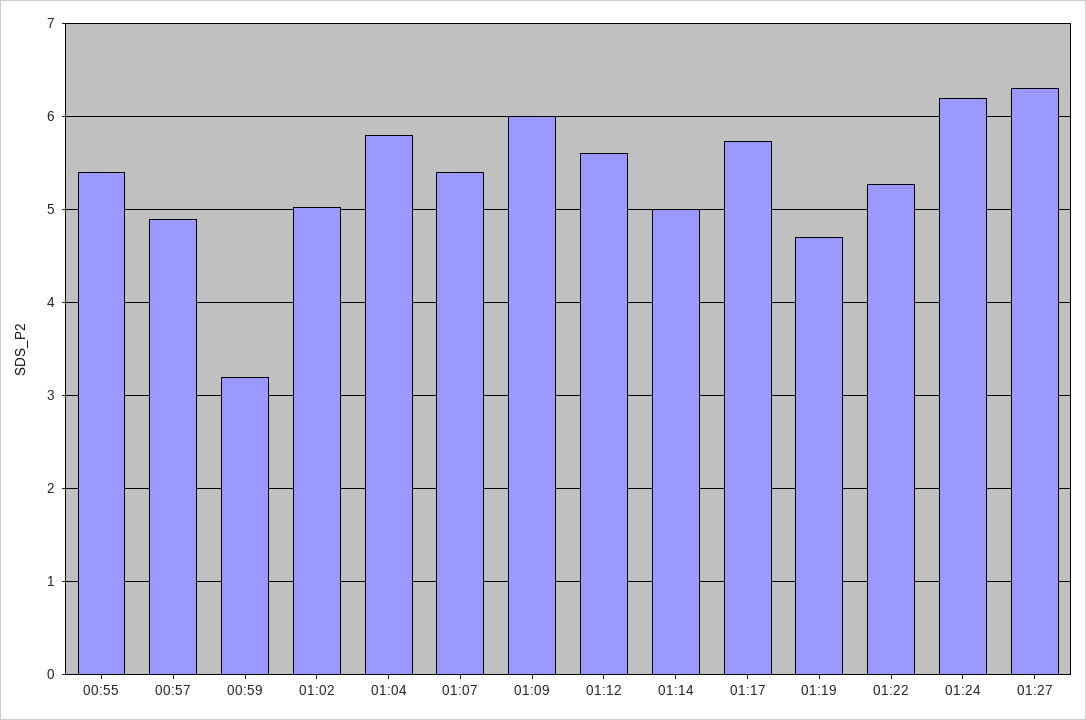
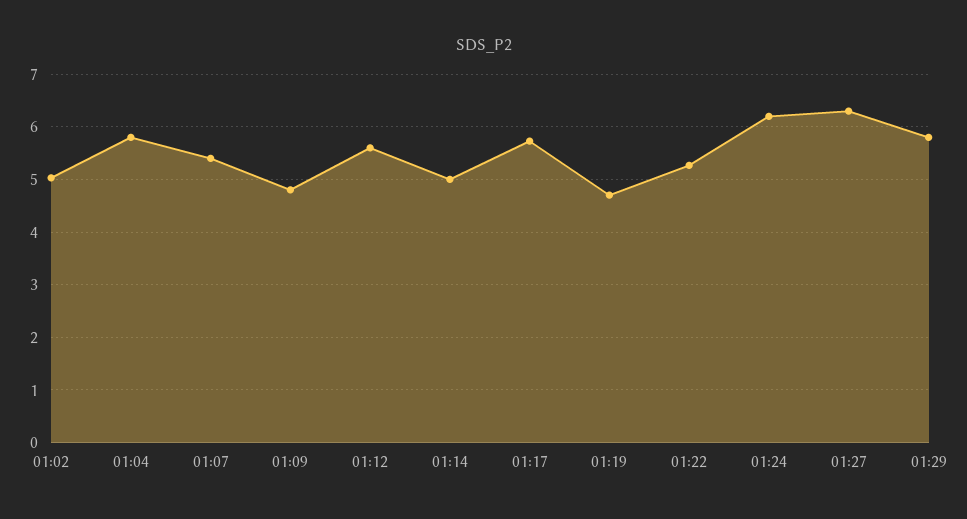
00:55: 5.4 -> none
00:57: 4.9 -> none
00:59: 3.2 -> none
01:09: 6 -> 4.8
01:29: none -> 5.8

